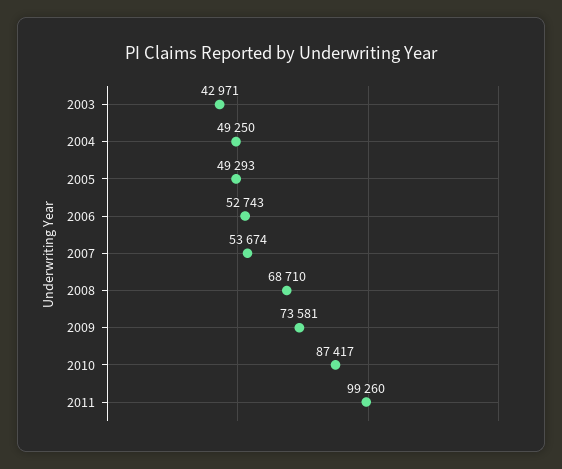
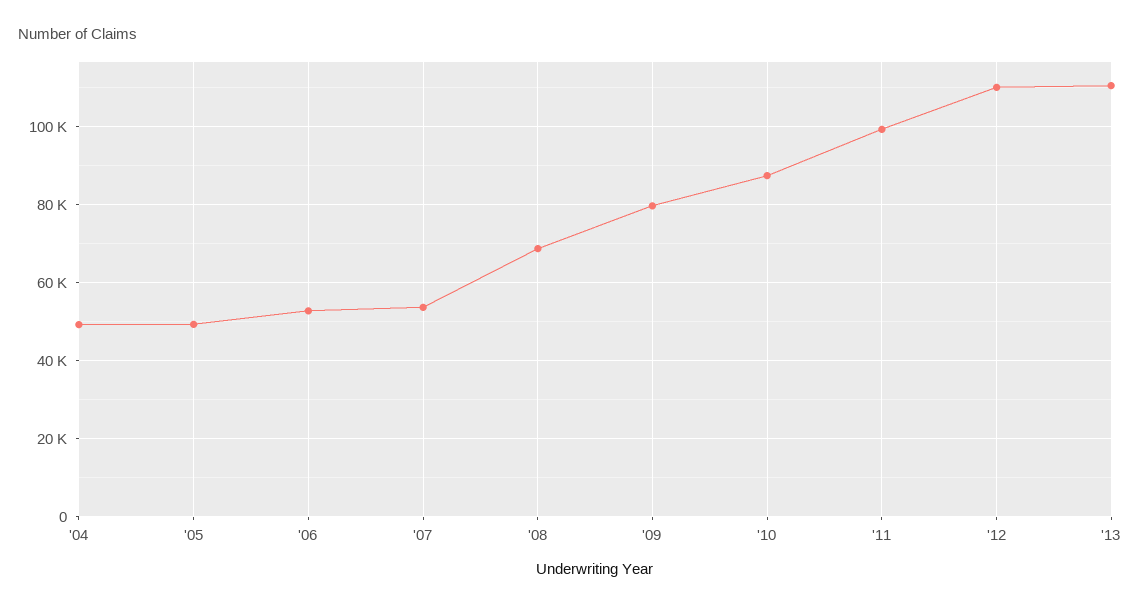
2003: 42971 -> none
2009: 73581 -> 80000
'12: none -> 110000
'13: none -> 110000

